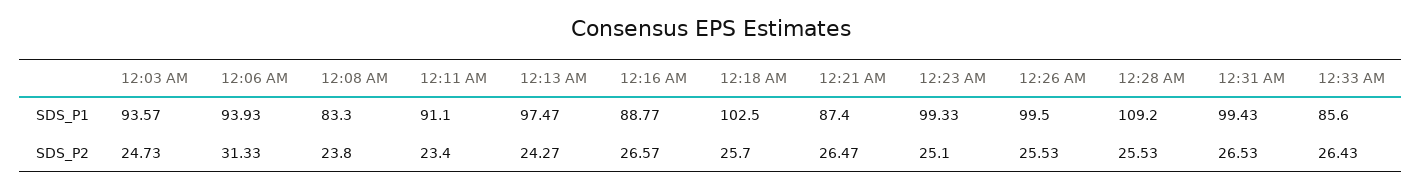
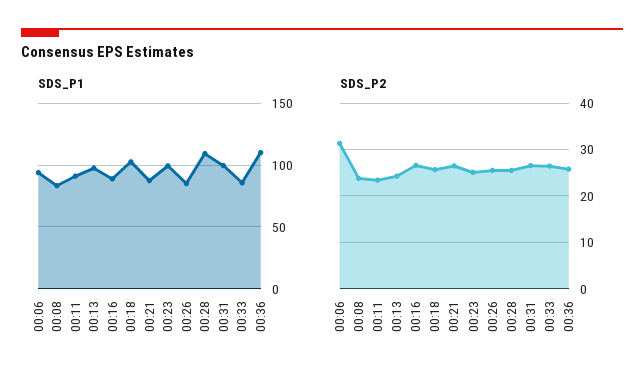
SDS_P1, 12:03 AM: 93.57 -> none
SDS_P1, 12:26 AM: 99.5 -> 85
SDS_P2, 12:03 AM: 24.73 -> none
SDS_P1, 00:36: none -> 110
SDS_P2, 00:36: none -> 26

